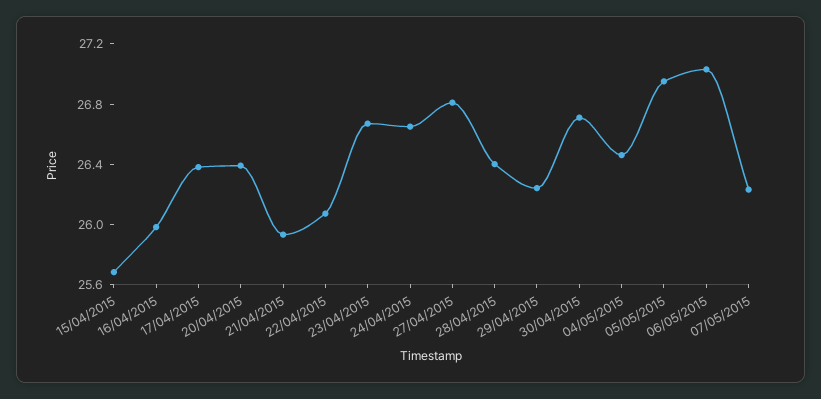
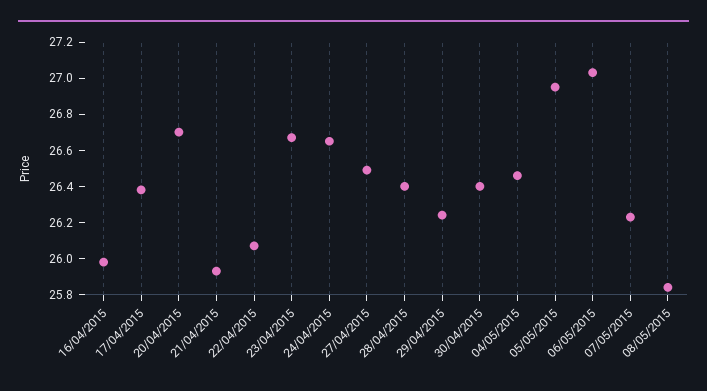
15/04/2015: 25.7 -> none
20/04/2015: 26.4 -> 26.7
27/04/2015: 26.8 -> 26.5
30/04/2015: 26.7 -> 26.4
08/05/2015: none -> 25.85

